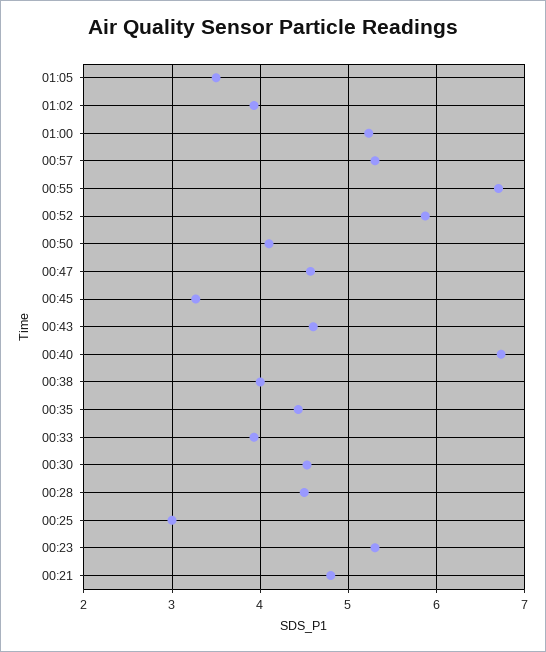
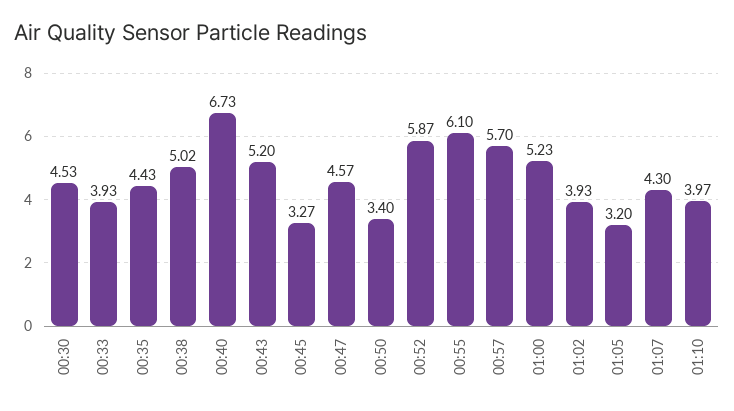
01:05: 3.5 -> 3.2
00:57: 5.3 -> 5.7
00:55: 6.7 -> 6.1
00:50: 4.1 -> 3.4
00:43: 4.6 -> 5.2
00:38: 4 -> 5.02
00:28: 4.5 -> none
00:25: 3 -> none
00:23: 5.3 -> none
00:21: 4.8 -> none
01:07: none -> 4.3
01:10: none -> 3.97

